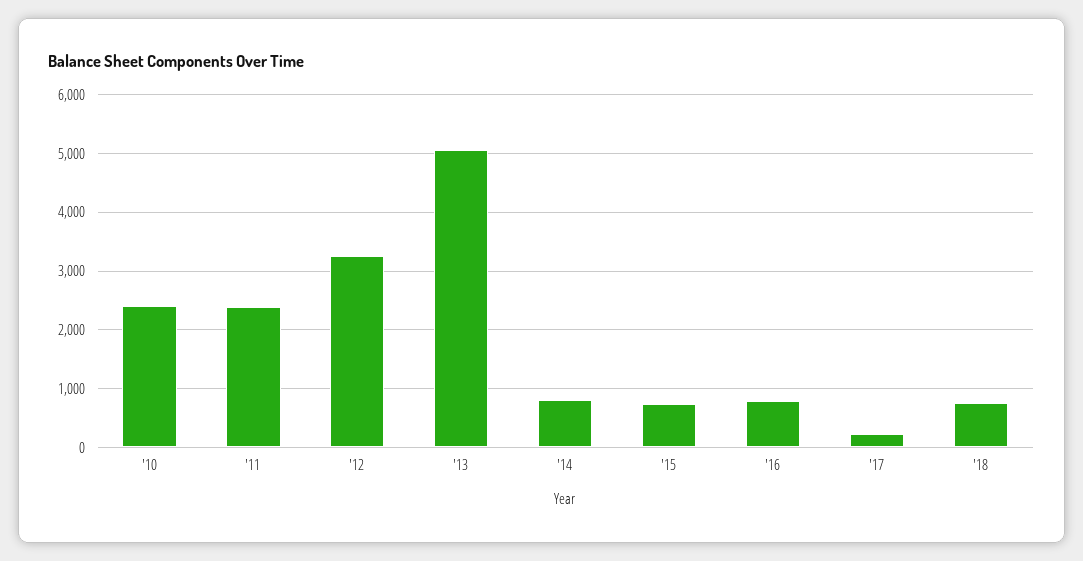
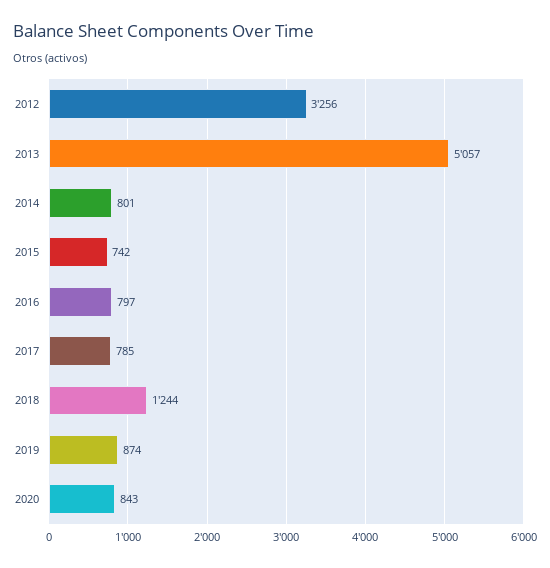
'10: 2400 -> none
'11: 2400 -> none
'17: 200 -> 785
'18: 800 -> 1244
2019: none -> 874
2020: none -> 843

